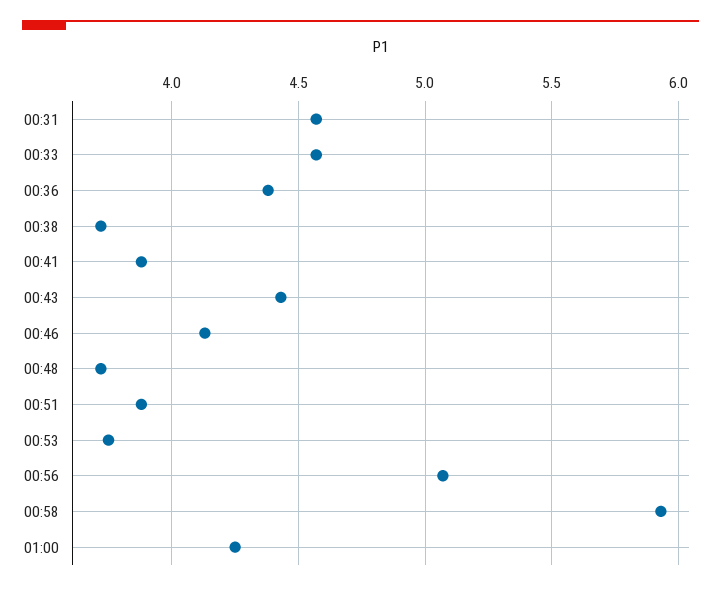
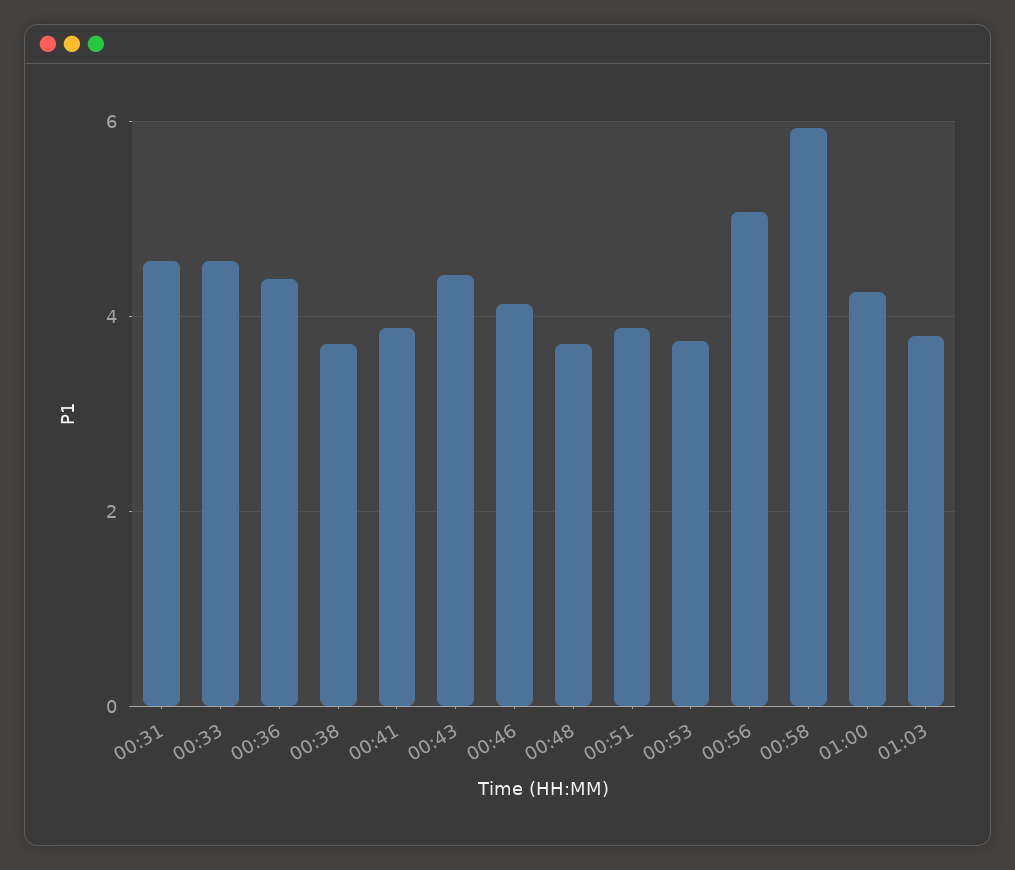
01:03: none -> 3.8

